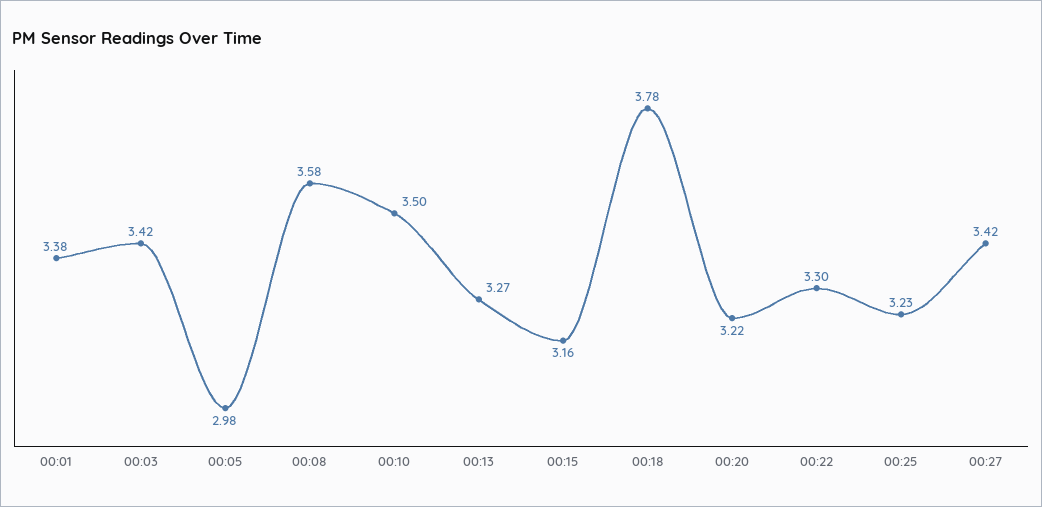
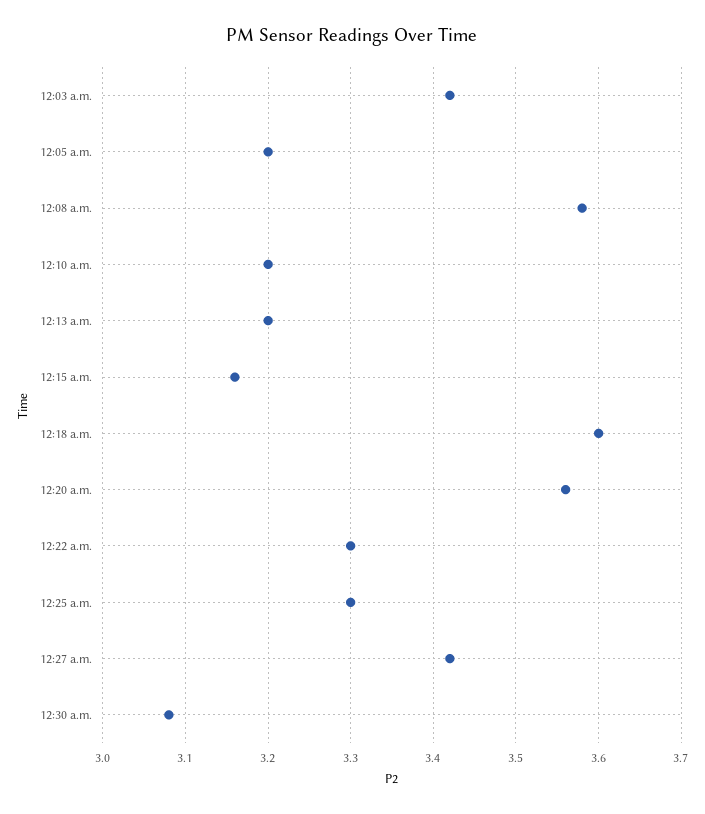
00:01: 3.38 -> none
00:05: 2.98 -> 3.2
00:10: 3.5 -> 3.2
00:13: 3.27 -> 3.2
00:18: 3.78 -> 3.6
00:20: 3.22 -> 3.56
00:25: 3.23 -> 3.3
12:30 a.m.: none -> 3.08

